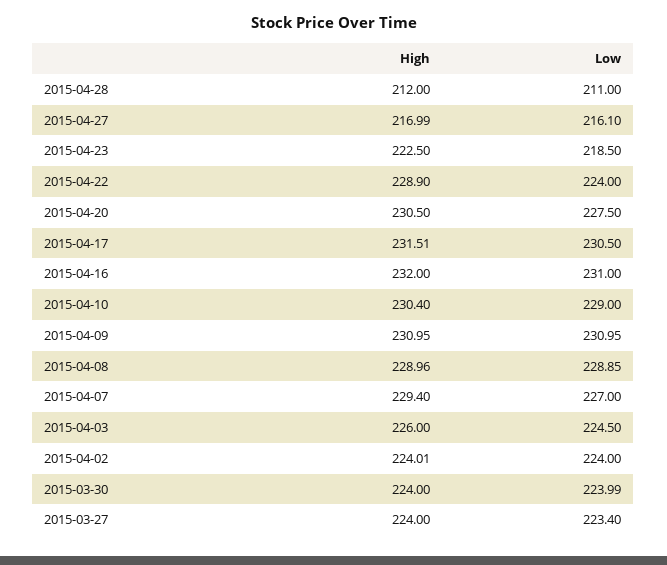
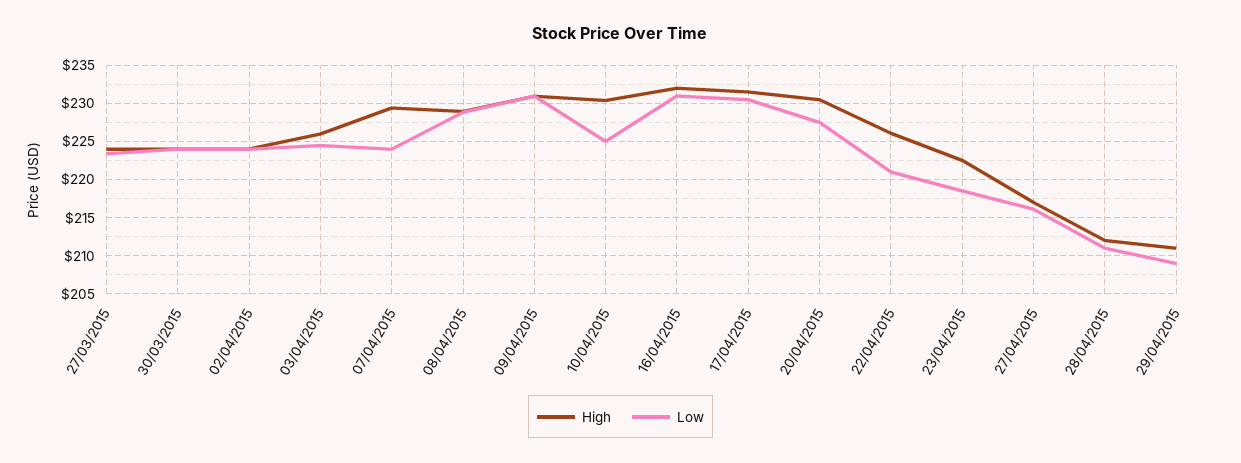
High, 2015-04-22: 228.9 -> 226
Low, 2015-04-22: 224 -> 221
Low, 2015-04-10: 229 -> 225
Low, 2015-04-07: 227 -> 224
High, 29/04/2015: none -> 211
Low, 29/04/2015: none -> 209

